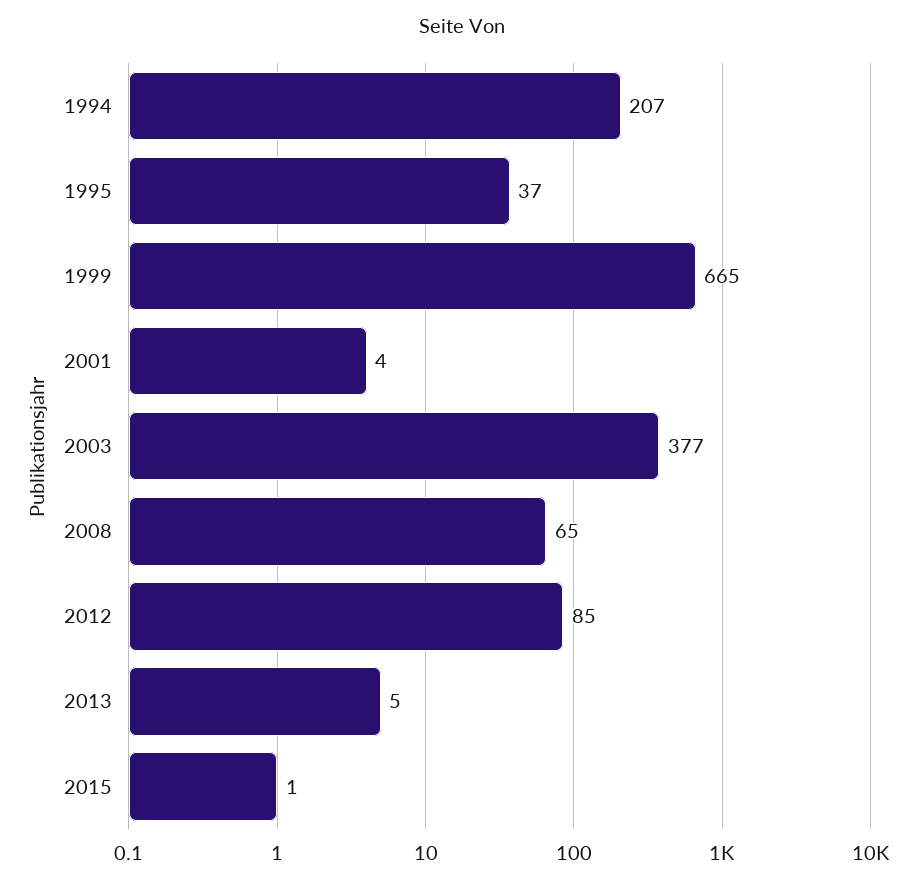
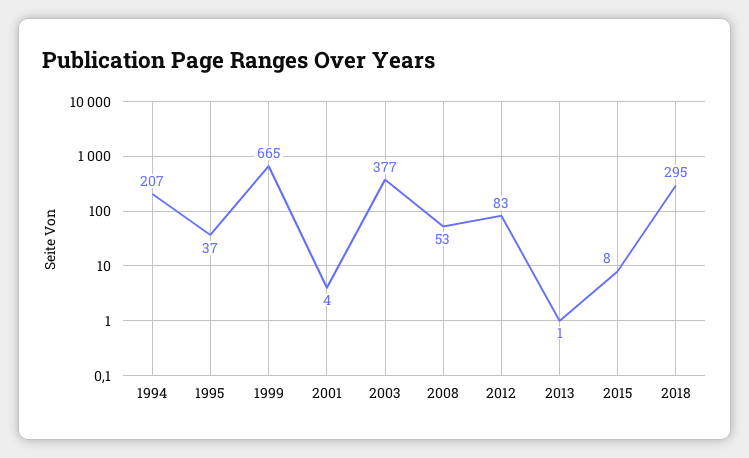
2008: 65 -> 53
2012: 85 -> 83
2013: 5 -> 1
2015: 1 -> 8
2018: none -> 295

